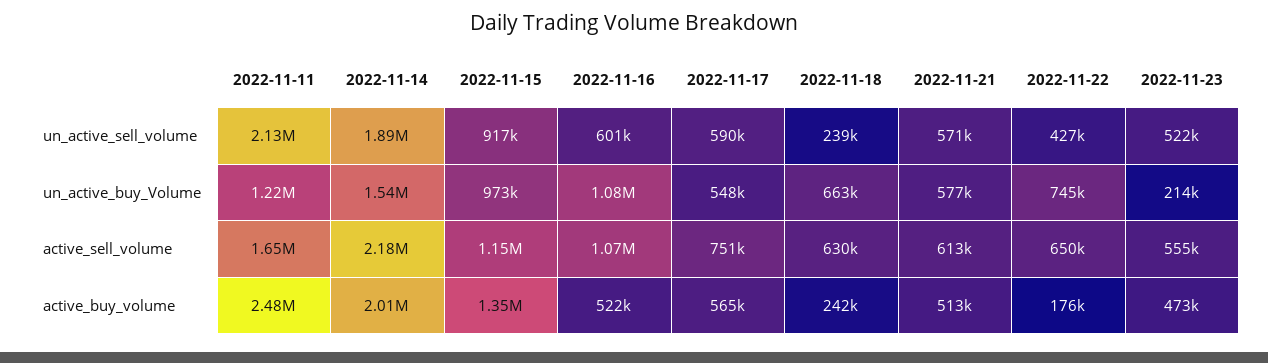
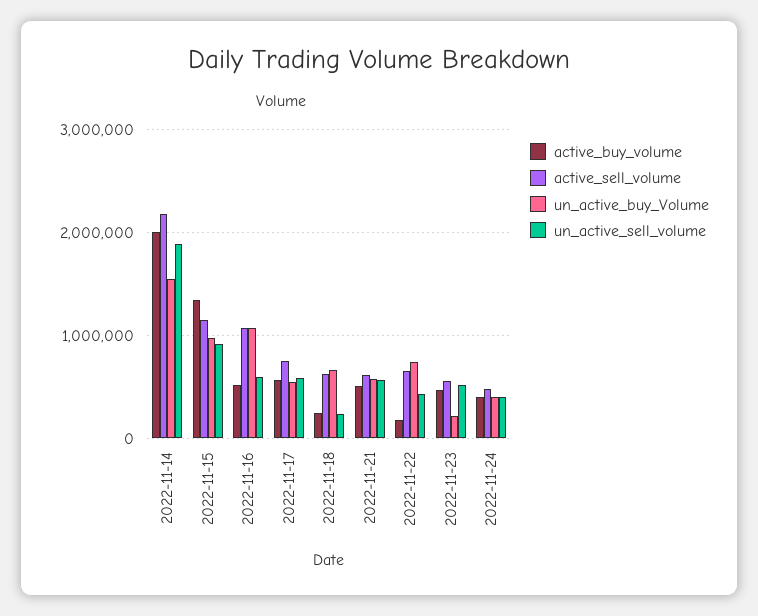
un_active_sell_volume, 2022-11-11: 2130000 -> none
un_active_buy_Volume, 2022-11-11: 1220000 -> none
active_sell_volume, 2022-11-11: 1650000 -> none
active_buy_volume, 2022-11-11: 2480000 -> none
active_buy_volume, 2022-11-24: none -> 400000
active_sell_volume, 2022-11-24: none -> 500000
un_active_buy_Volume, 2022-11-24: none -> 400000
un_active_sell_volume, 2022-11-24: none -> 400000

